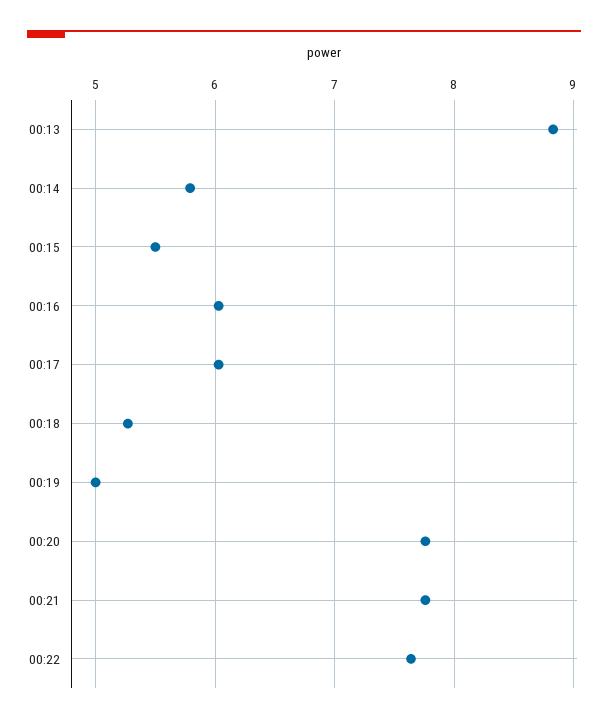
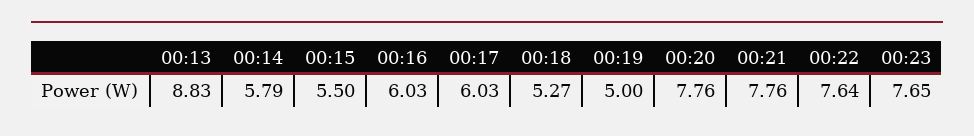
00:23: none -> 7.65

